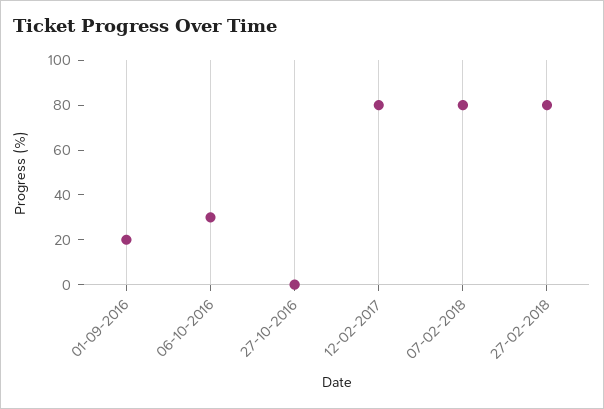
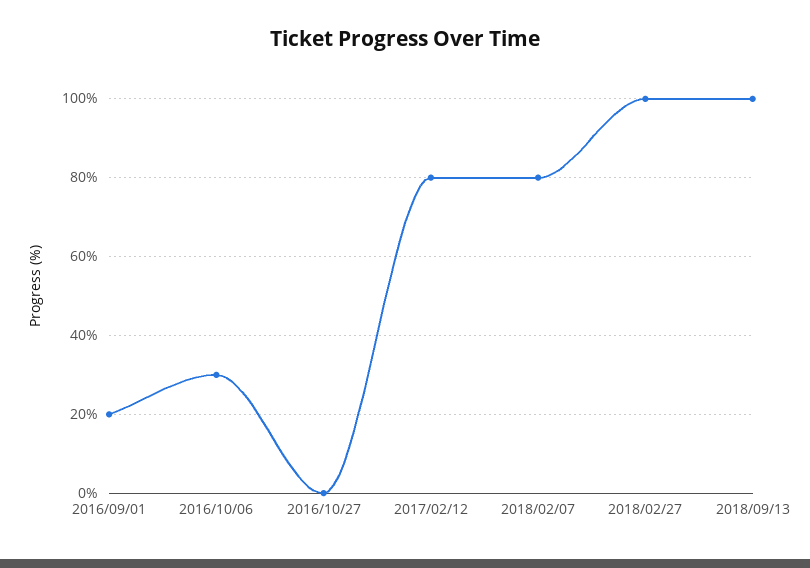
27-02-2018: 80 -> 100
2018/09/13: none -> 100

